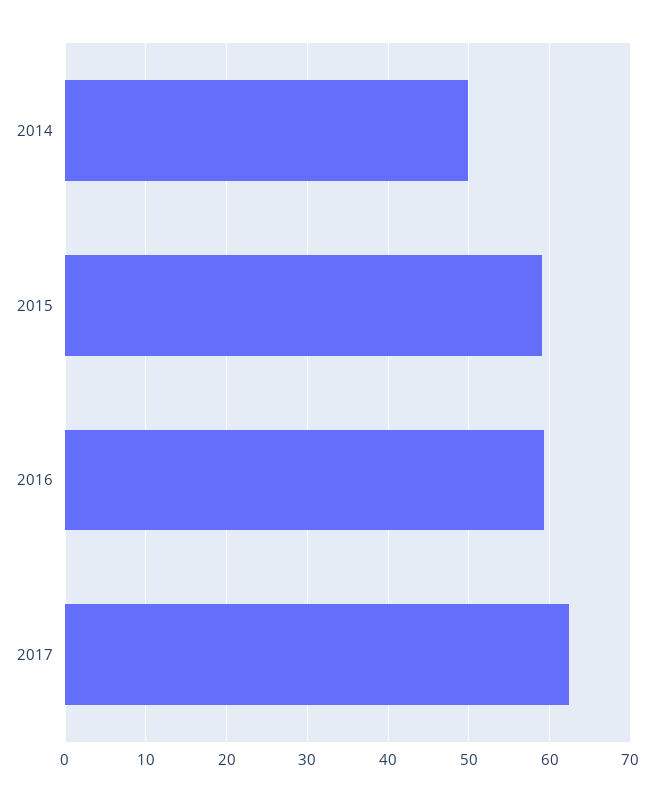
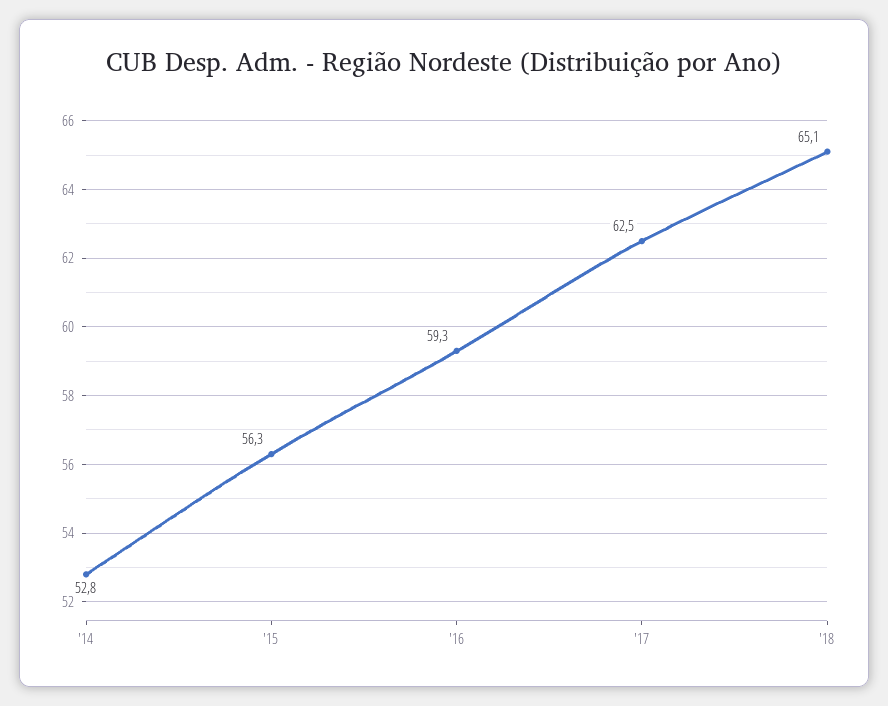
2014: 50 -> 52.8
2015: 59 -> 56.3
'18: none -> 65.1

